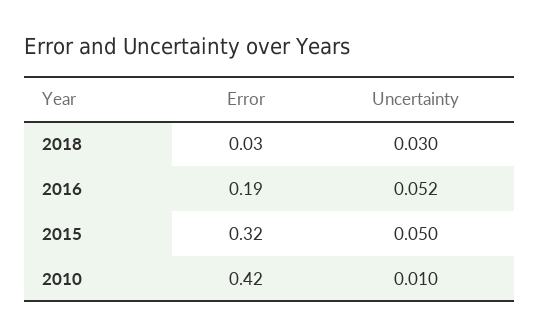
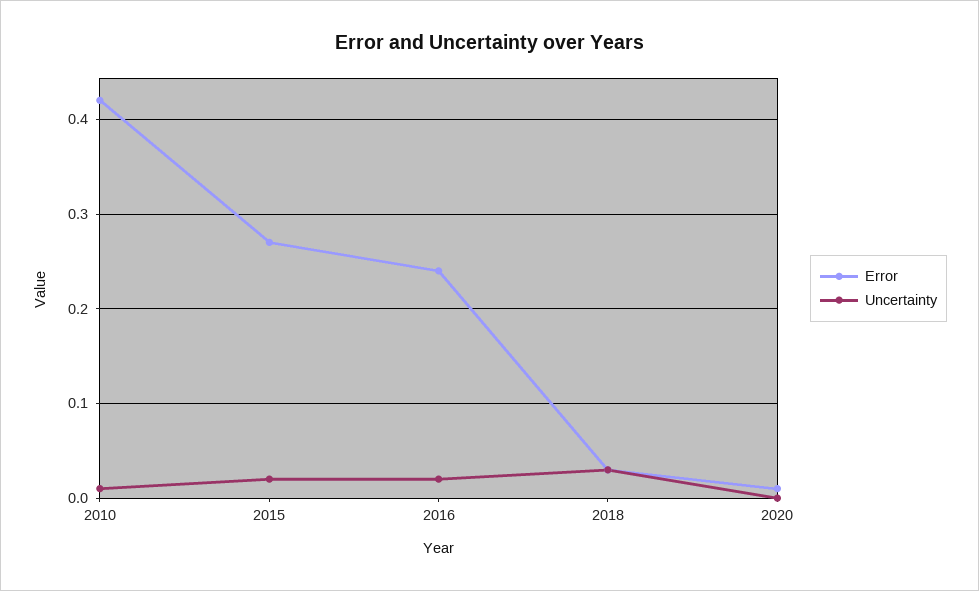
Error, 2016: 0.19 -> 0.24
Uncertainty, 2016: 0.052 -> 0.02
Error, 2015: 0.32 -> 0.27
Uncertainty, 2015: 0.05 -> 0.02
Error, 2020: none -> 0.01
Uncertainty, 2020: none -> 0

